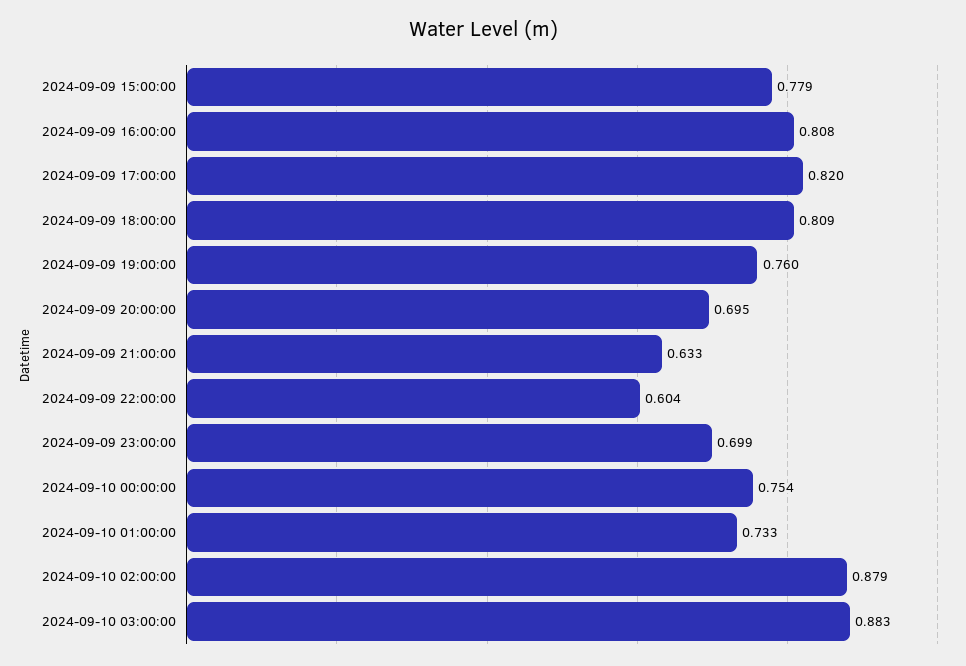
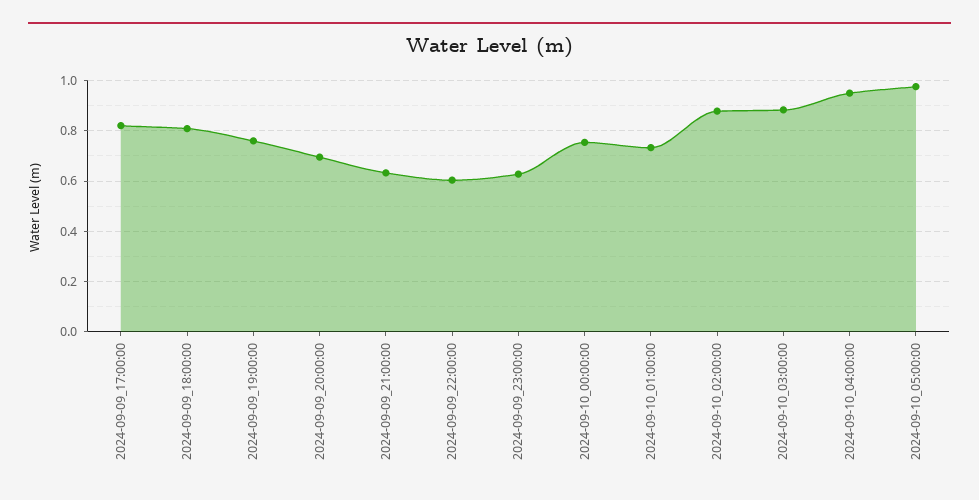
2024-09-09 15:00:00: 0.779 -> none
2024-09-09 16:00:00: 0.808 -> none
2024-09-09 23:00:00: 0.699 -> 0.625
2024-09-10_04:00:00: none -> 0.95
2024-09-10_05:00:00: none -> 0.975

